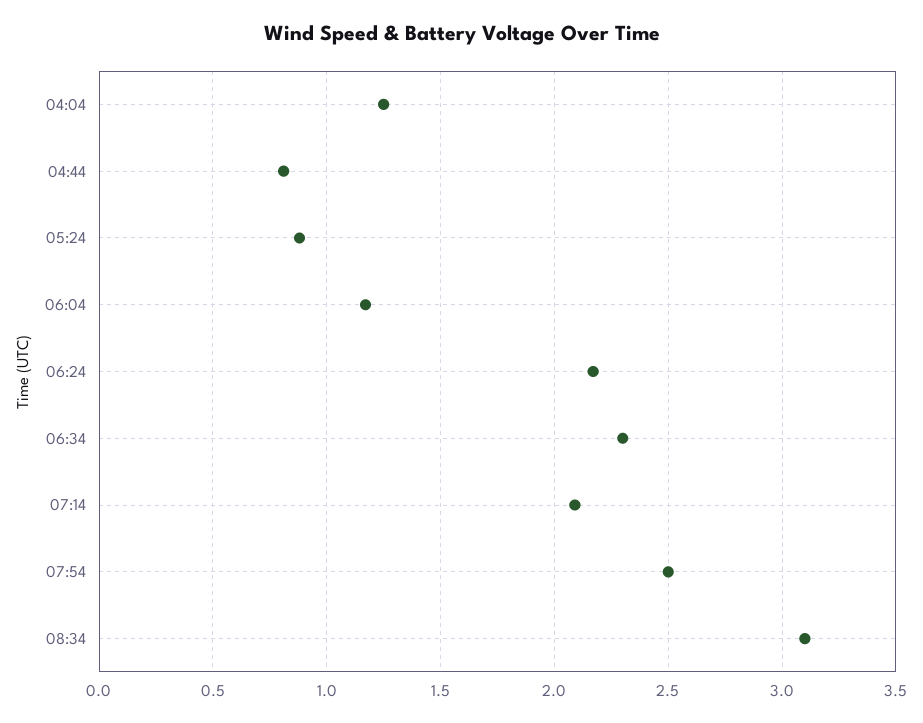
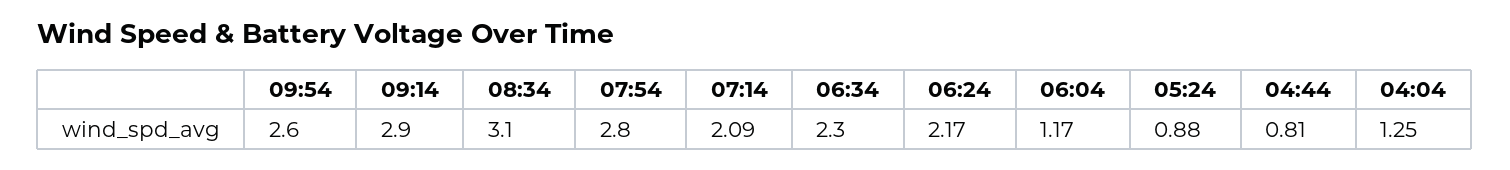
07:54: 2.5 -> 2.8
09:54: none -> 2.6
09:14: none -> 2.9

